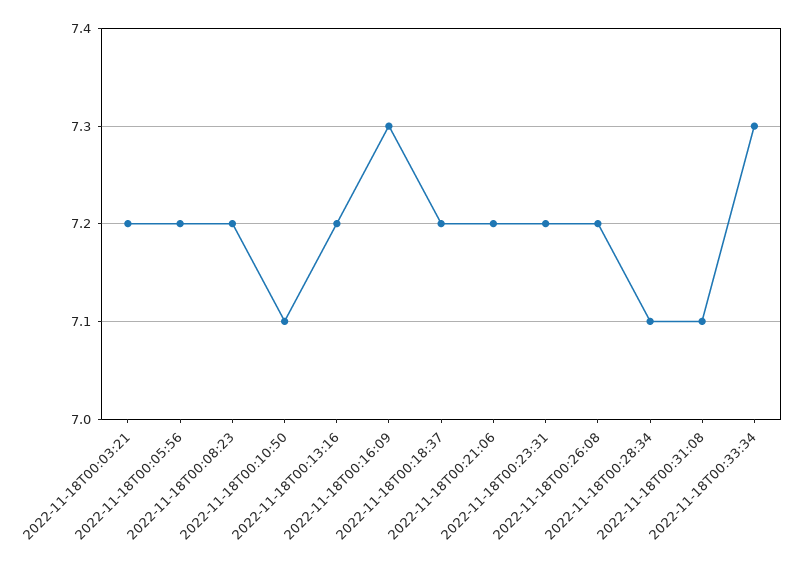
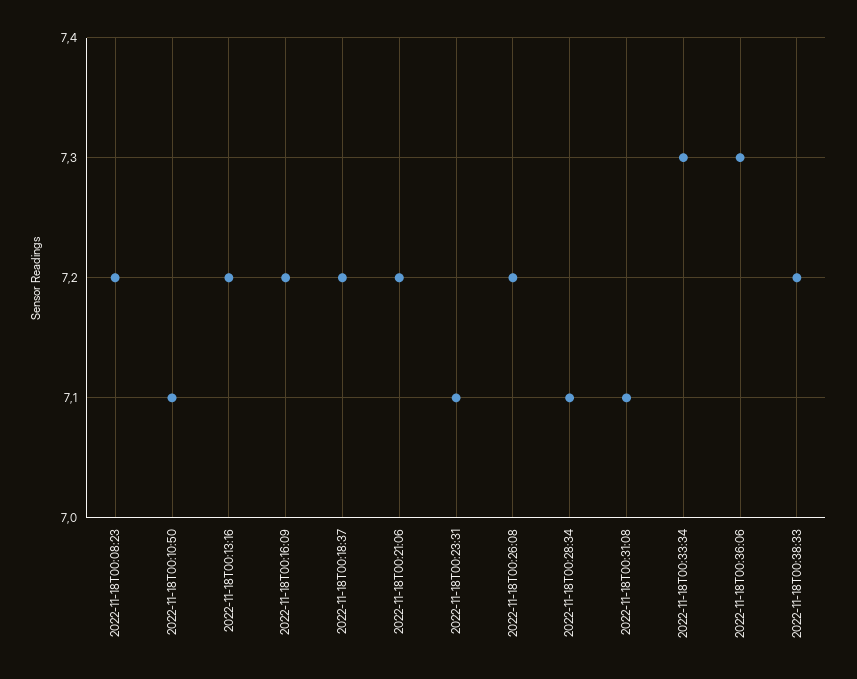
2022-11-18T00:03:21: 7.2 -> none
2022-11-18T00:05:56: 7.2 -> none
2022-11-18T00:16:09: 7.3 -> 7.2
2022-11-18T00:23:31: 7.2 -> 7.1
2022-11-18T00:36:06: none -> 7.3
2022-11-18T00:38:33: none -> 7.2

